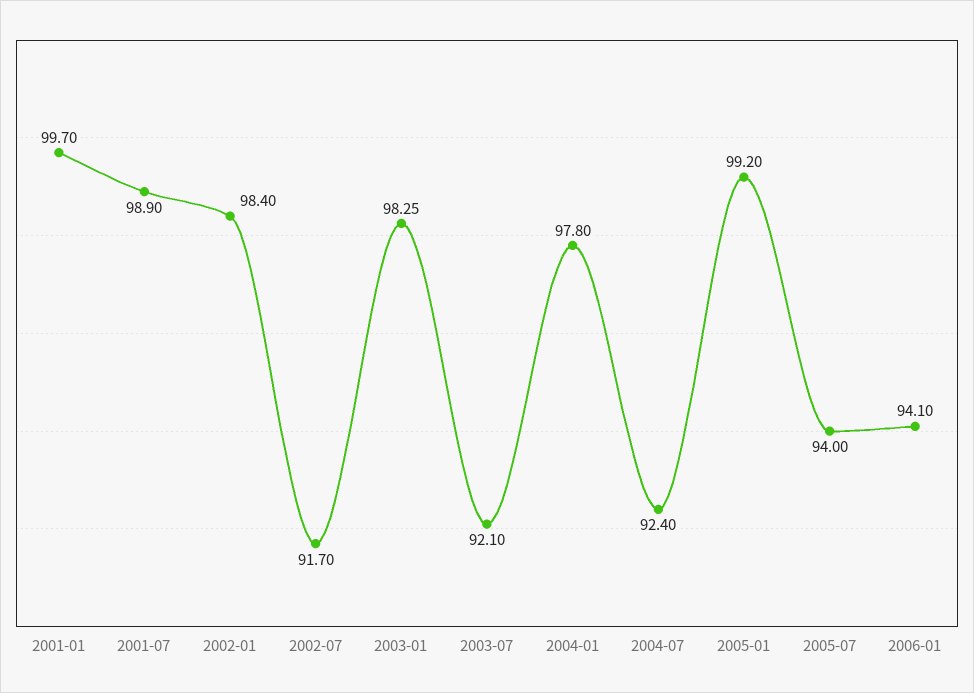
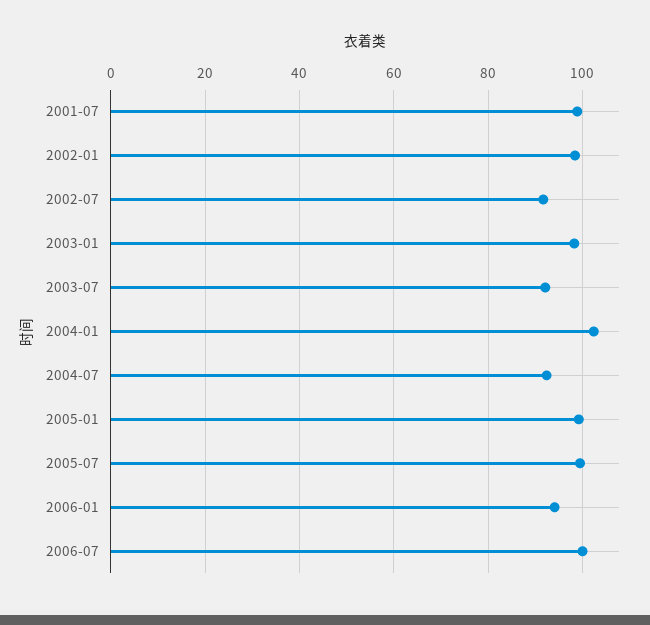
2001-01: 99.7 -> none
2004-01: 97.8 -> 102
2005-07: 94 -> 100
2006-07: none -> 100

